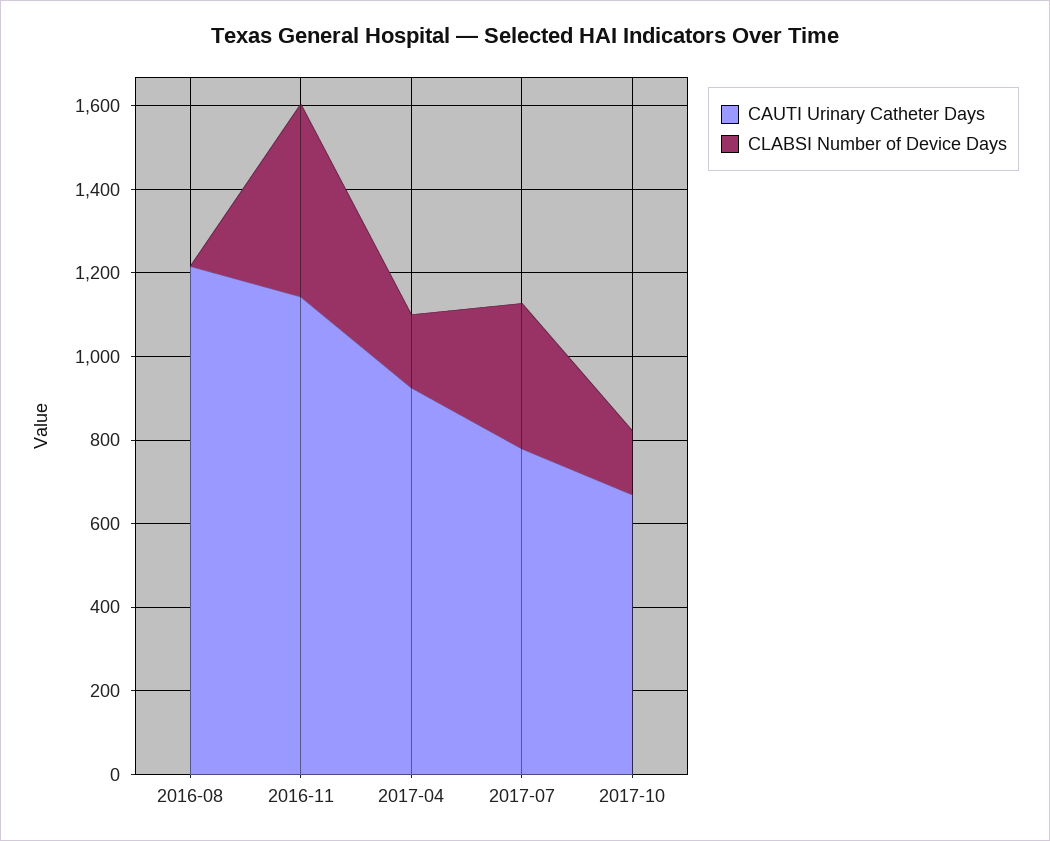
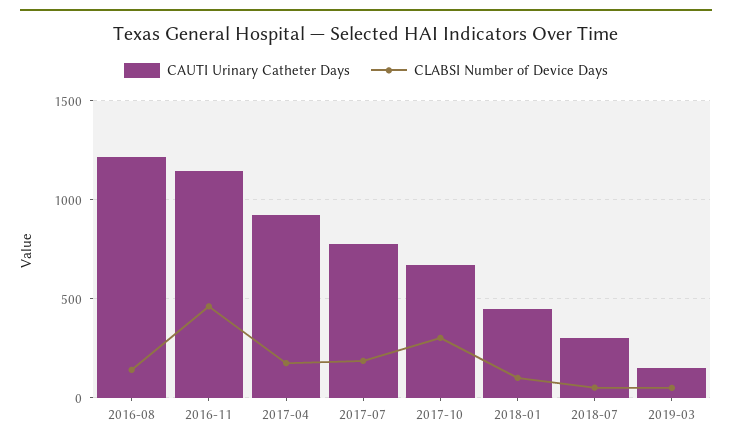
CLABSI Number of Device Days, 2016-08: 0 -> 150
CLABSI Number of Device Days, 2017-07: 350 -> 200
CLABSI Number of Device Days, 2017-10: 150 -> 300
CAUTI Urinary Catheter Days, 2018-01: none -> 450
CLABSI Number of Device Days, 2018-01: none -> 100
CAUTI Urinary Catheter Days, 2018-07: none -> 300
CLABSI Number of Device Days, 2018-07: none -> 50
CAUTI Urinary Catheter Days, 2019-03: none -> 150
CLABSI Number of Device Days, 2019-03: none -> 50

